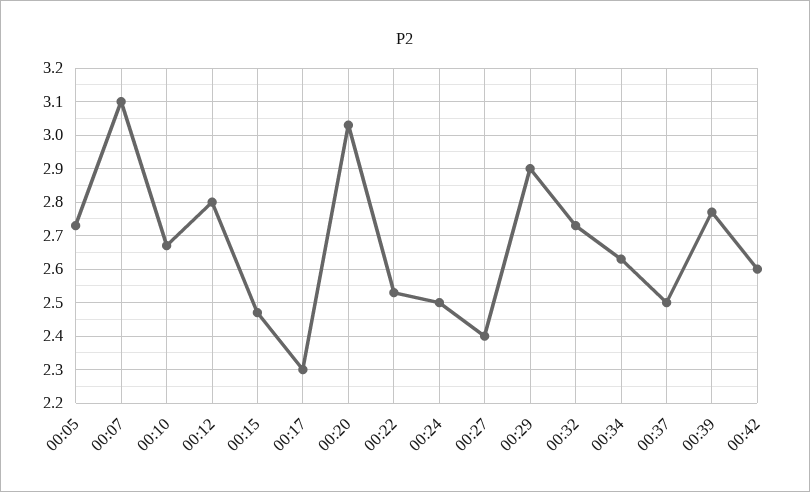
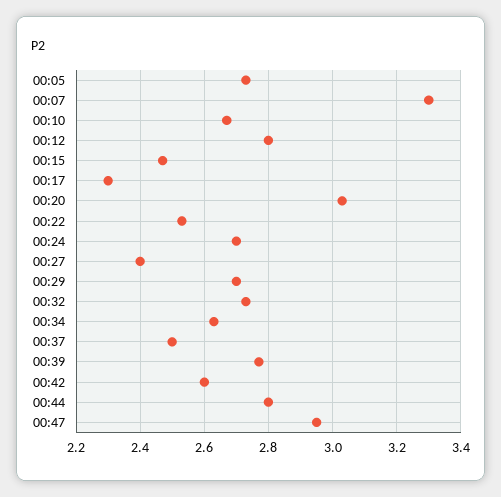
00:07: 3.1 -> 3.3
00:24: 2.5 -> 2.7
00:29: 2.9 -> 2.7
00:44: none -> 2.8
00:47: none -> 2.95

